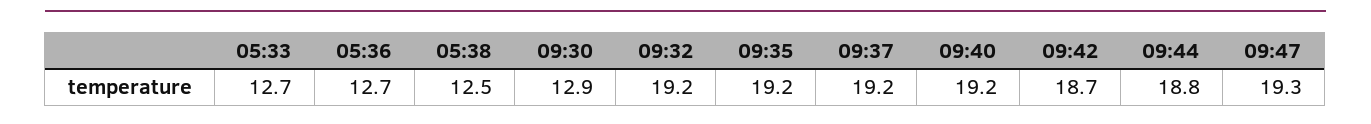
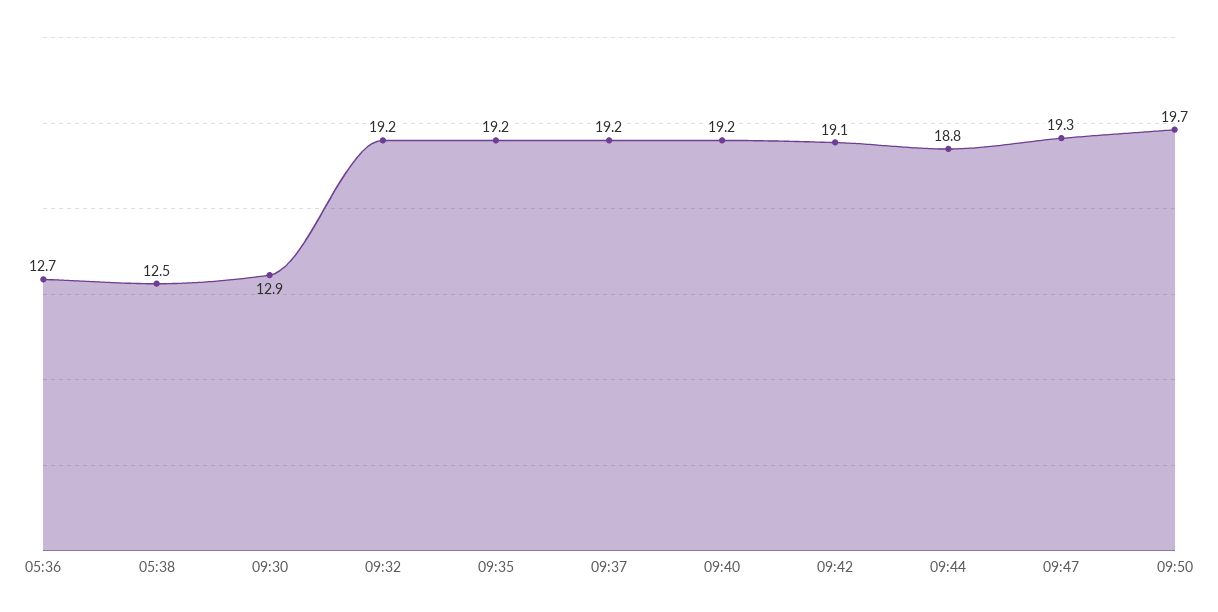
05:33: 12.7 -> none
09:42: 18.7 -> 19.1
09:50: none -> 19.7

